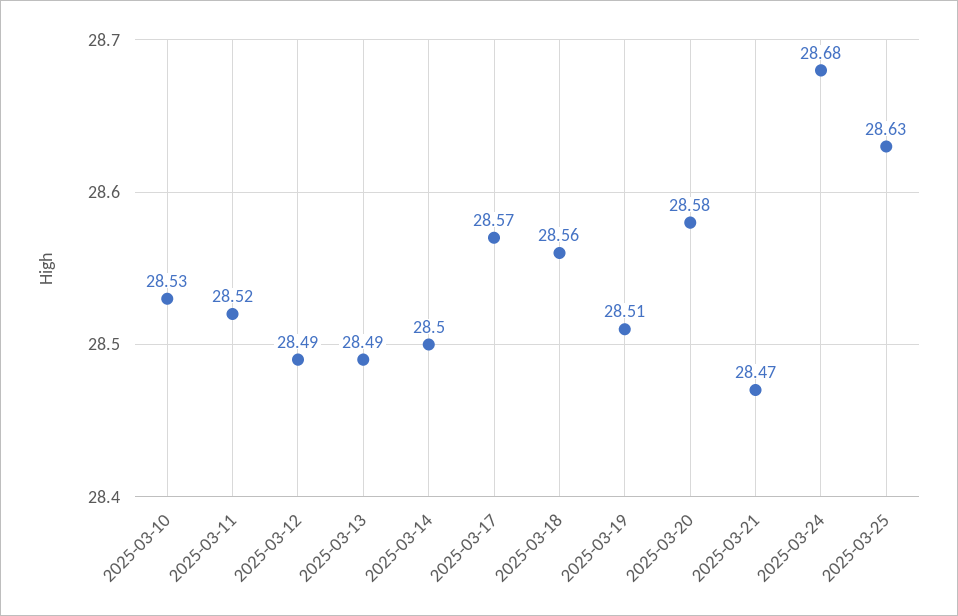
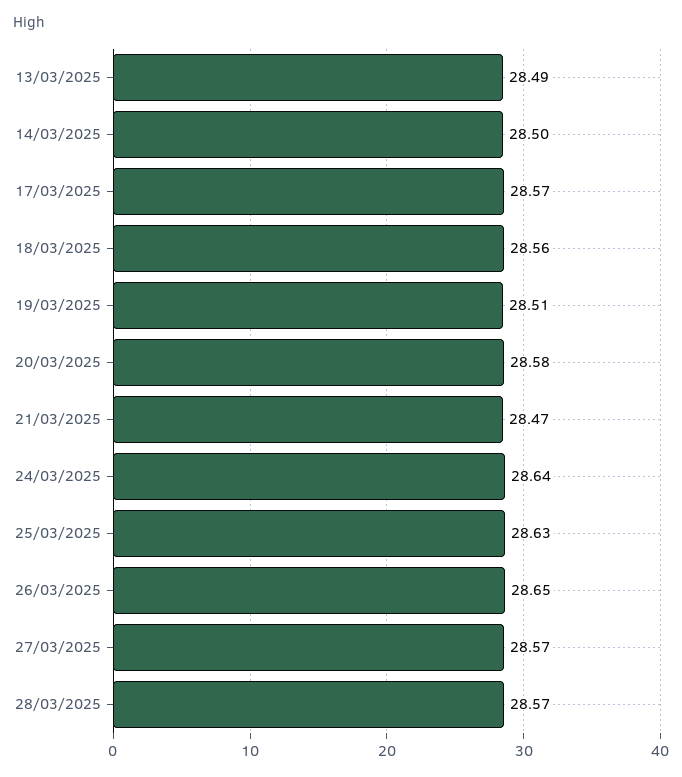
2025-03-10: 28.53 -> none
2025-03-11: 28.52 -> none
2025-03-12: 28.49 -> none
2025-03-24: 28.68 -> 28.64
26/03/2025: none -> 28.65
27/03/2025: none -> 28.57
28/03/2025: none -> 28.57

